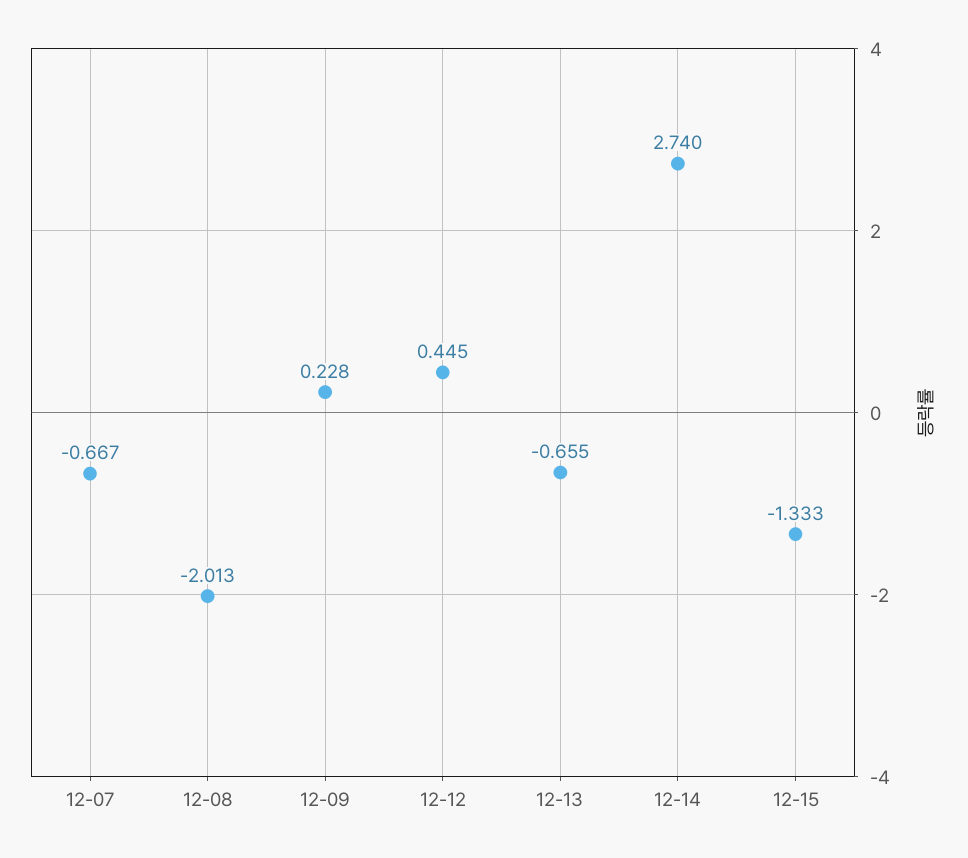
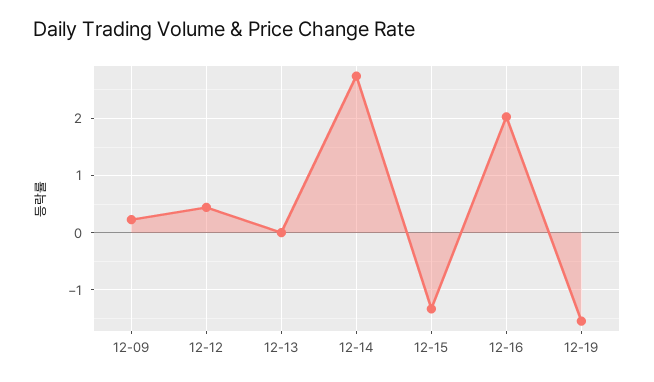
12-07: -0.667 -> none
12-08: -2.013 -> none
12-13: -0.655 -> 0
12-16: none -> 2
12-19: none -> -1.6

